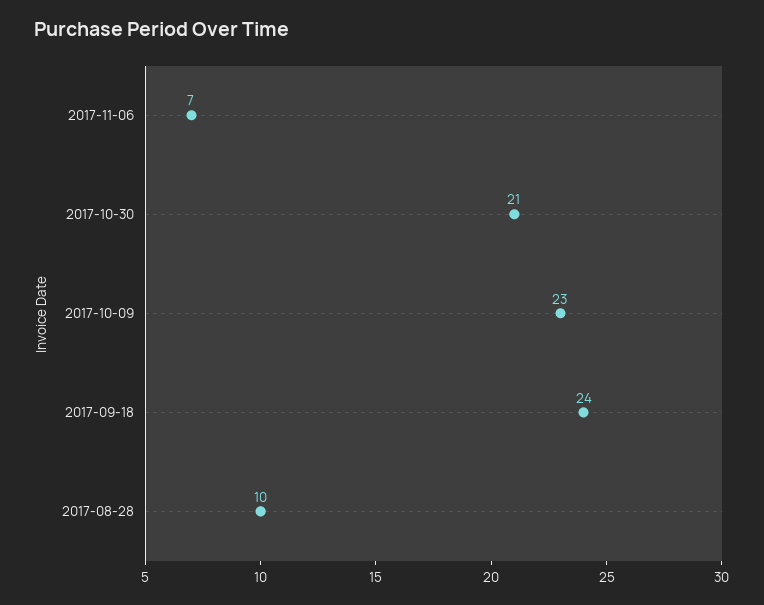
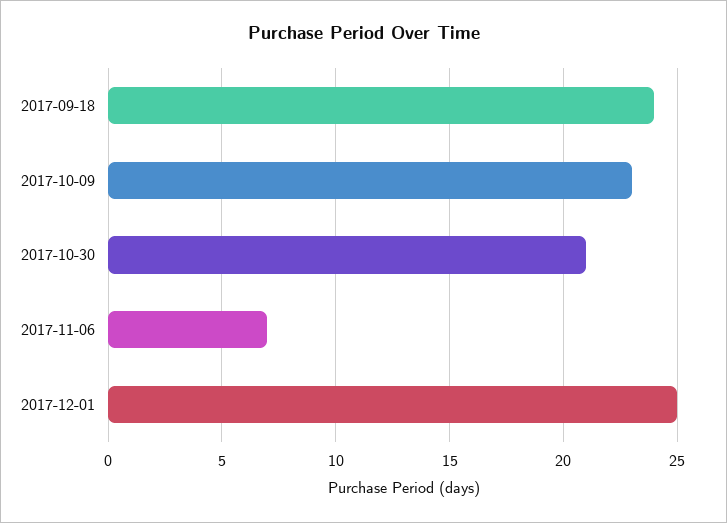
2017-08-28: 10 -> none
2017-12-01: none -> 25

